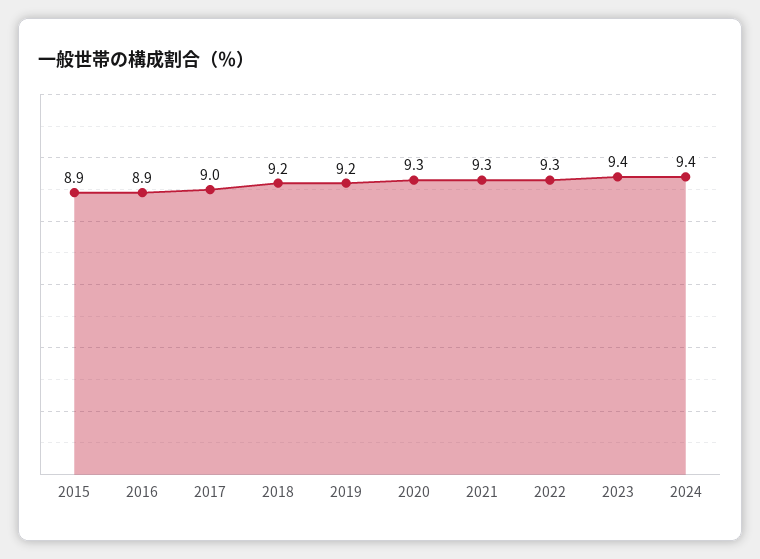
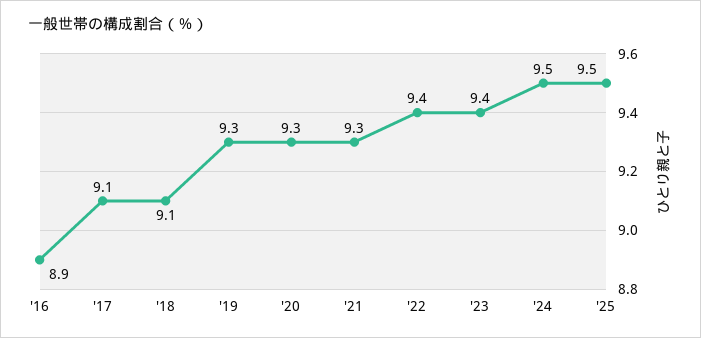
2015: 8.9 -> none
2017: 9 -> 9.1
2018: 9.2 -> 9.1
2019: 9.2 -> 9.3
2022: 9.3 -> 9.4
2024: 9.4 -> 9.5
'25: none -> 9.5

